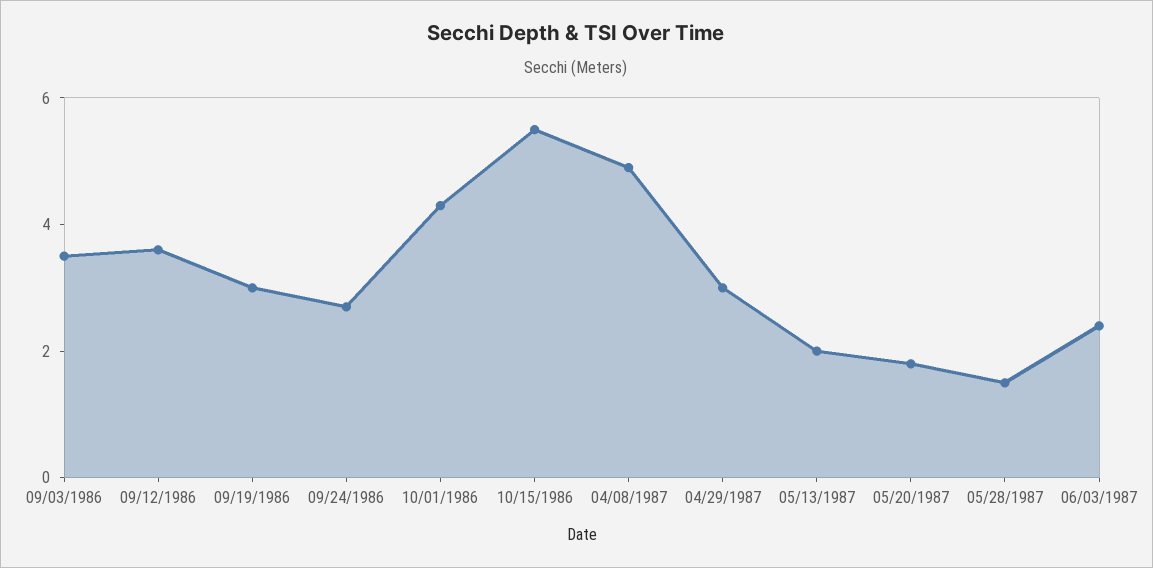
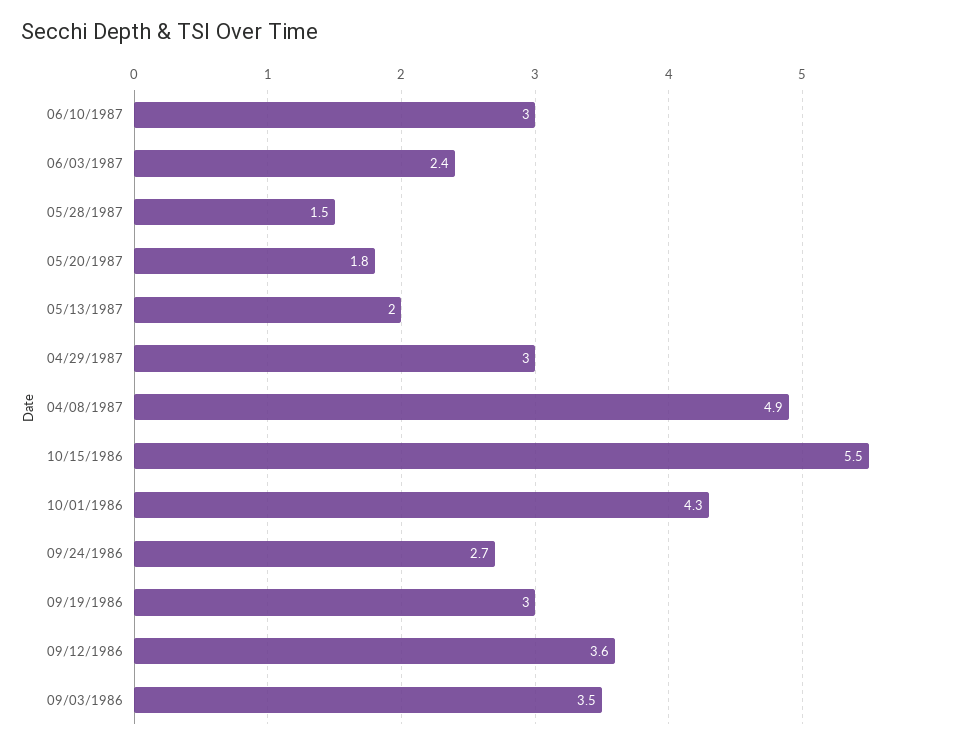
06/10/1987: none -> 3

